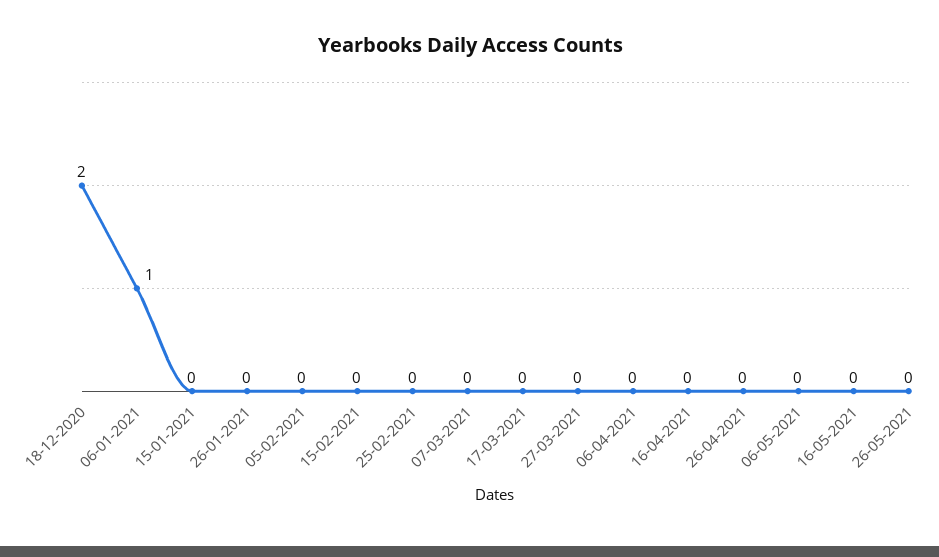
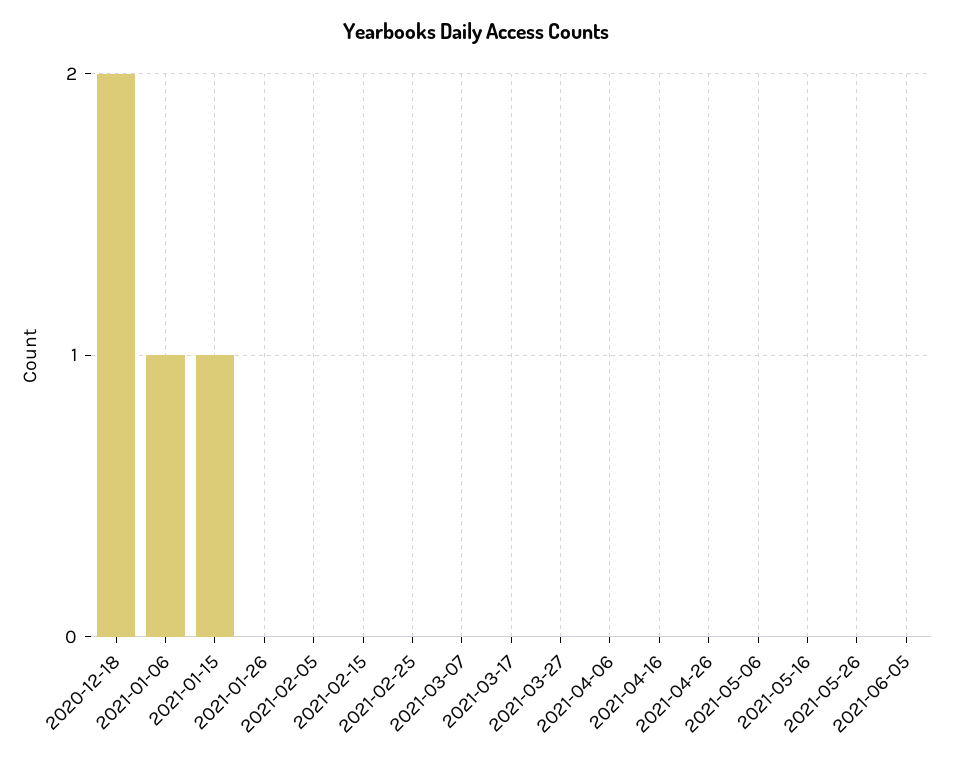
15-01-2021: 0 -> 1
2021-06-05: none -> 0

